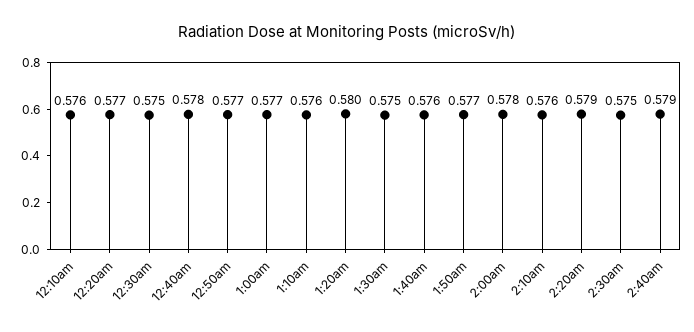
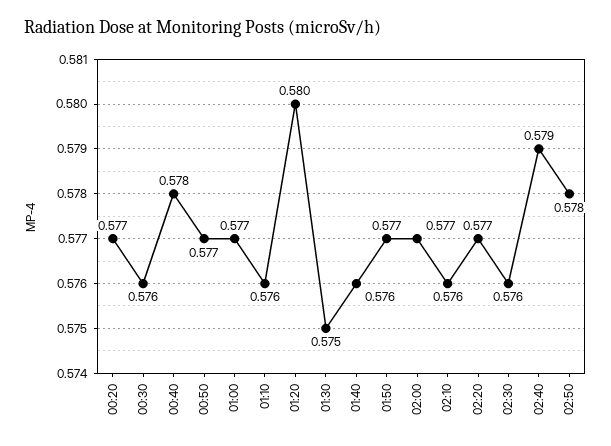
12:10am: 0.576 -> none
12:30am: 0.575 -> 0.576
2:00am: 0.578 -> 0.577
2:20am: 0.579 -> 0.577
2:30am: 0.575 -> 0.576
02:50: none -> 0.578

